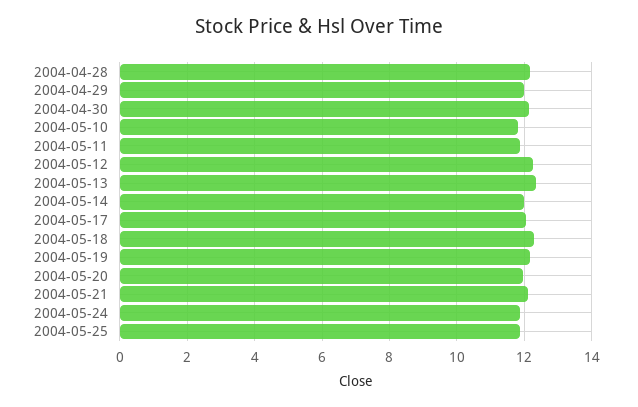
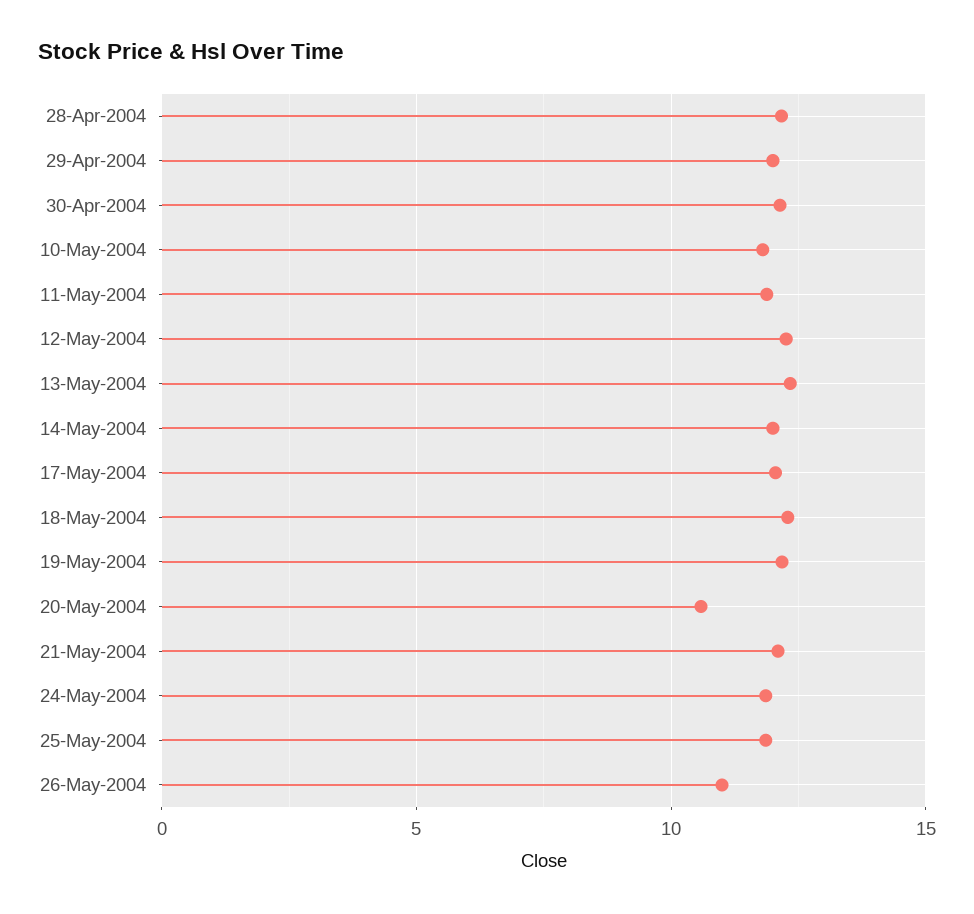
2004-05-20: 12 -> 10.5
26-May-2004: none -> 11

